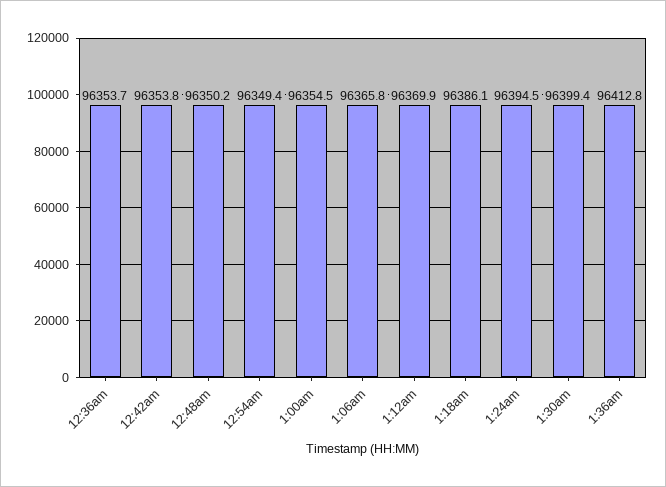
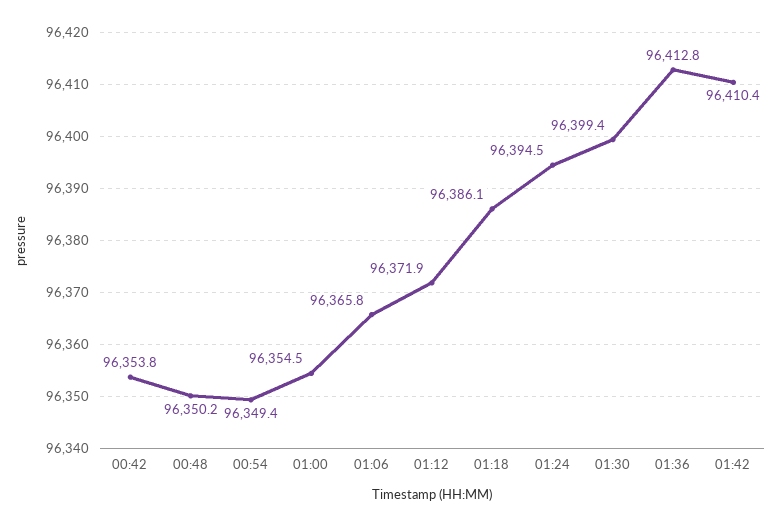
12:36am: 96353.7 -> none
1:12am: 96369.9 -> 96371.9
01:42: none -> 96410.4

